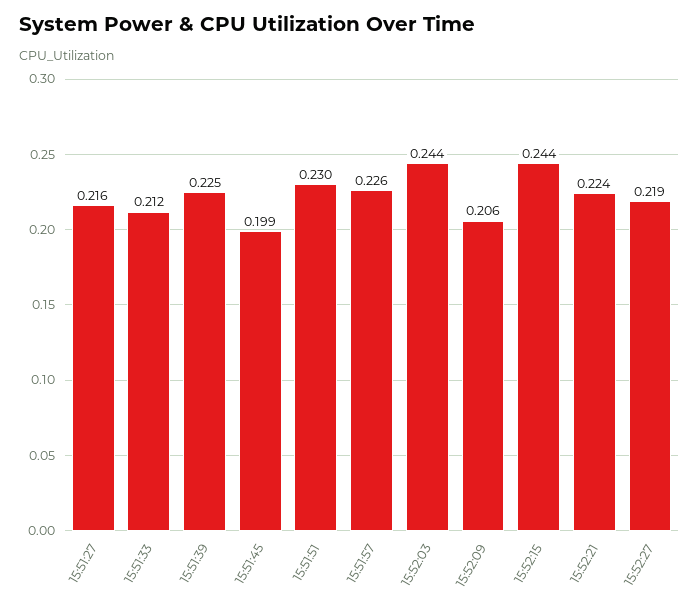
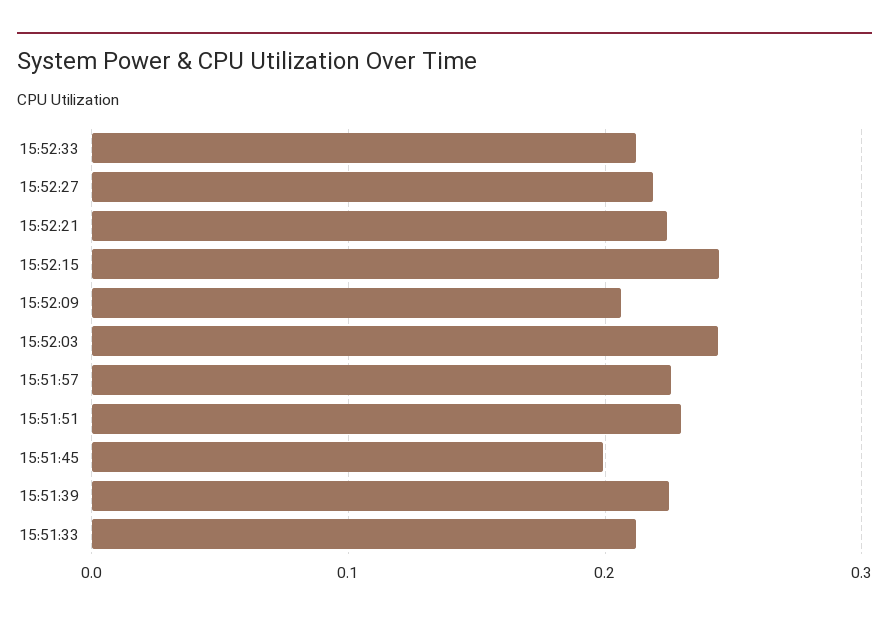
15:51:27: 0.216 -> none
15:52:33: none -> 0.21

